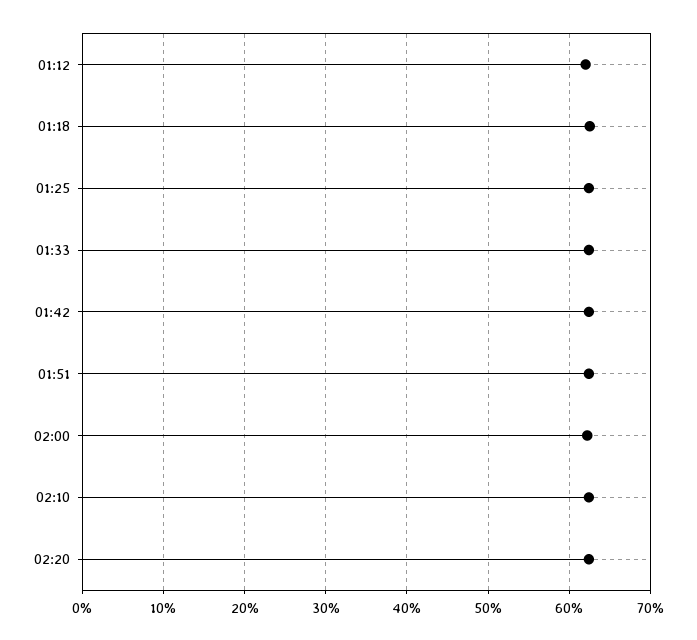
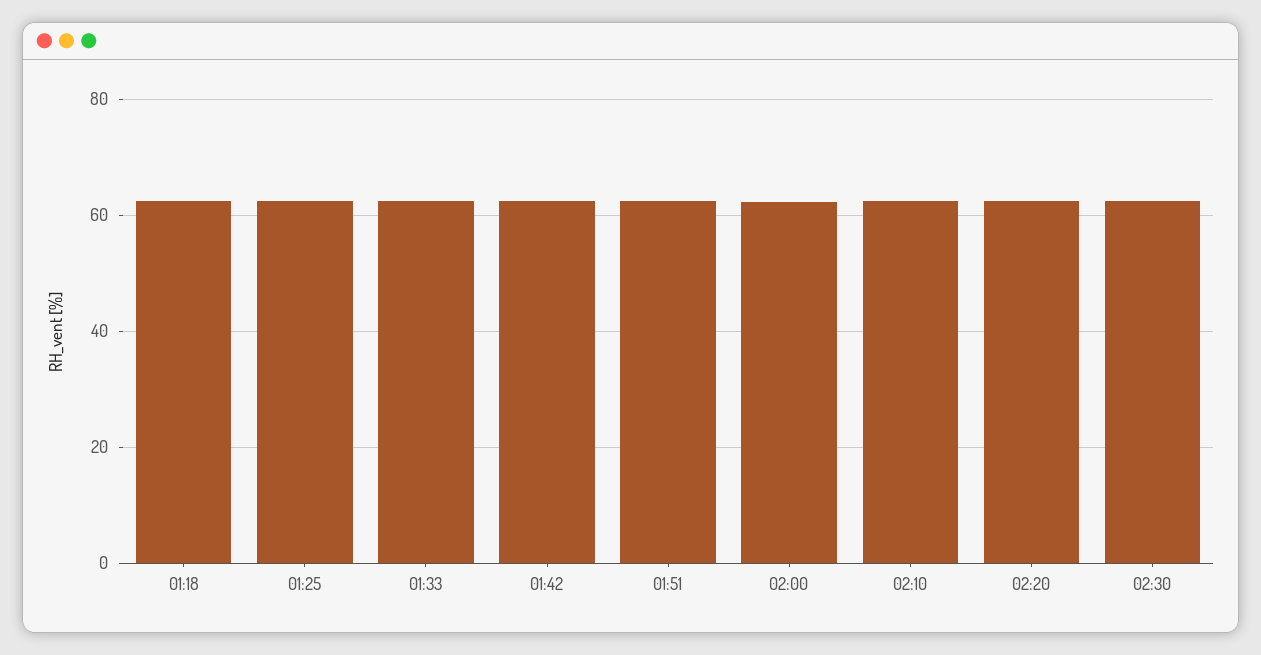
01:12: 62 -> none
02:30: none -> 62

